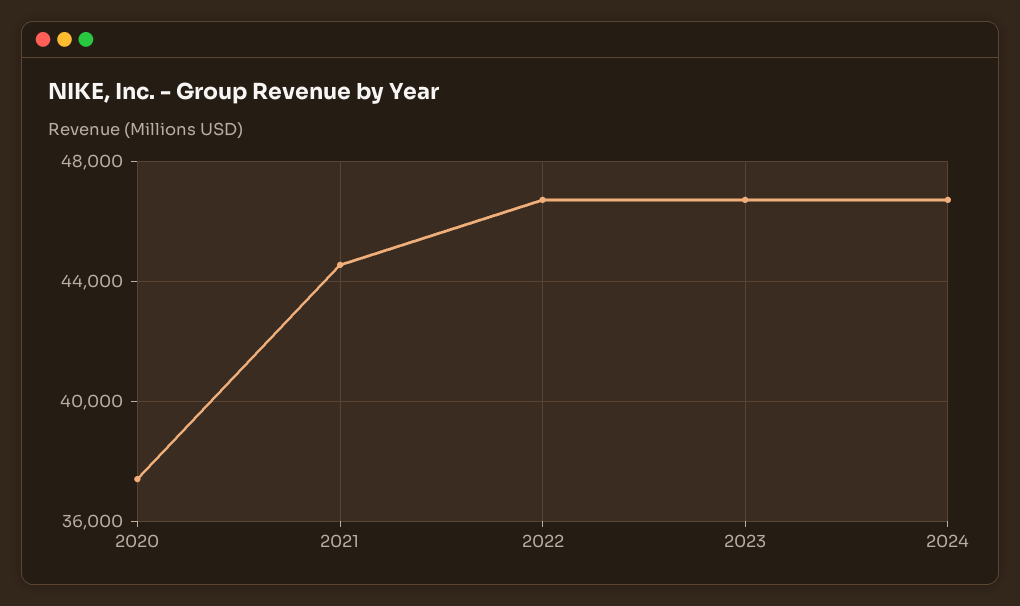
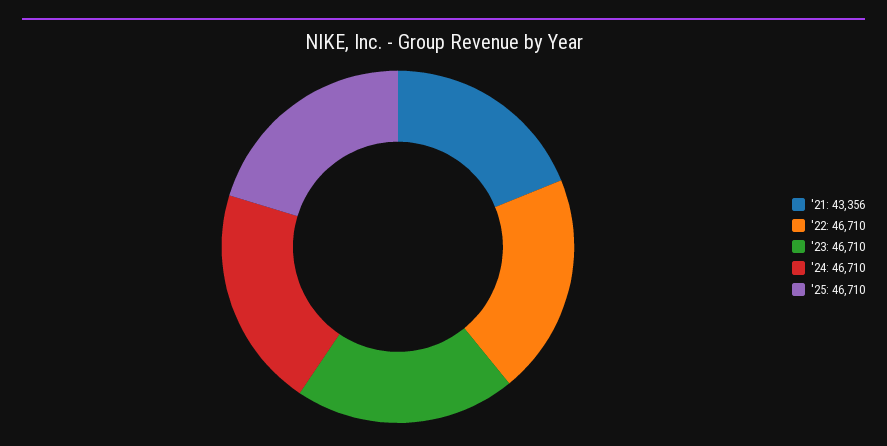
2020: 37500 -> none
2021: 44500 -> 43356
'25: none -> 46710

